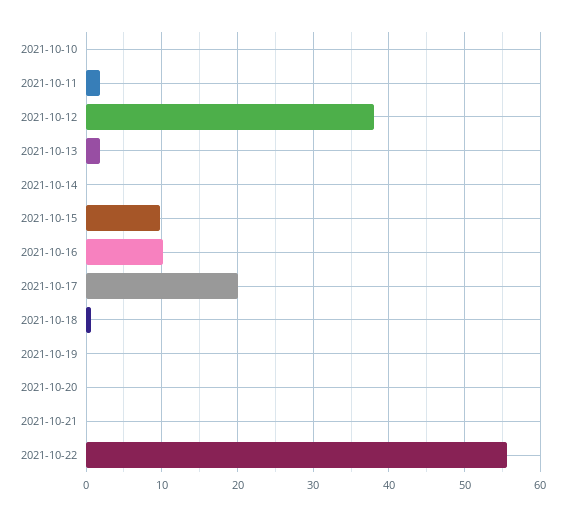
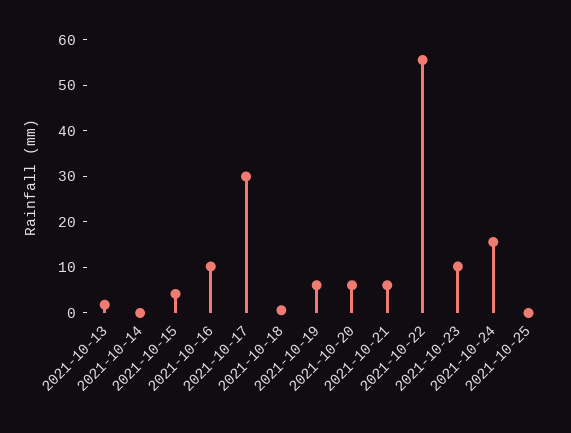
2021-10-10: 0 -> none
2021-10-11: 2 -> none
2021-10-12: 38 -> none
2021-10-15: 10 -> 4
2021-10-17: 20 -> 30
2021-10-19: 0 -> 6
2021-10-20: 0 -> 6
2021-10-21: 0 -> 6
2021-10-23: none -> 10
2021-10-24: none -> 16
2021-10-25: none -> 0

